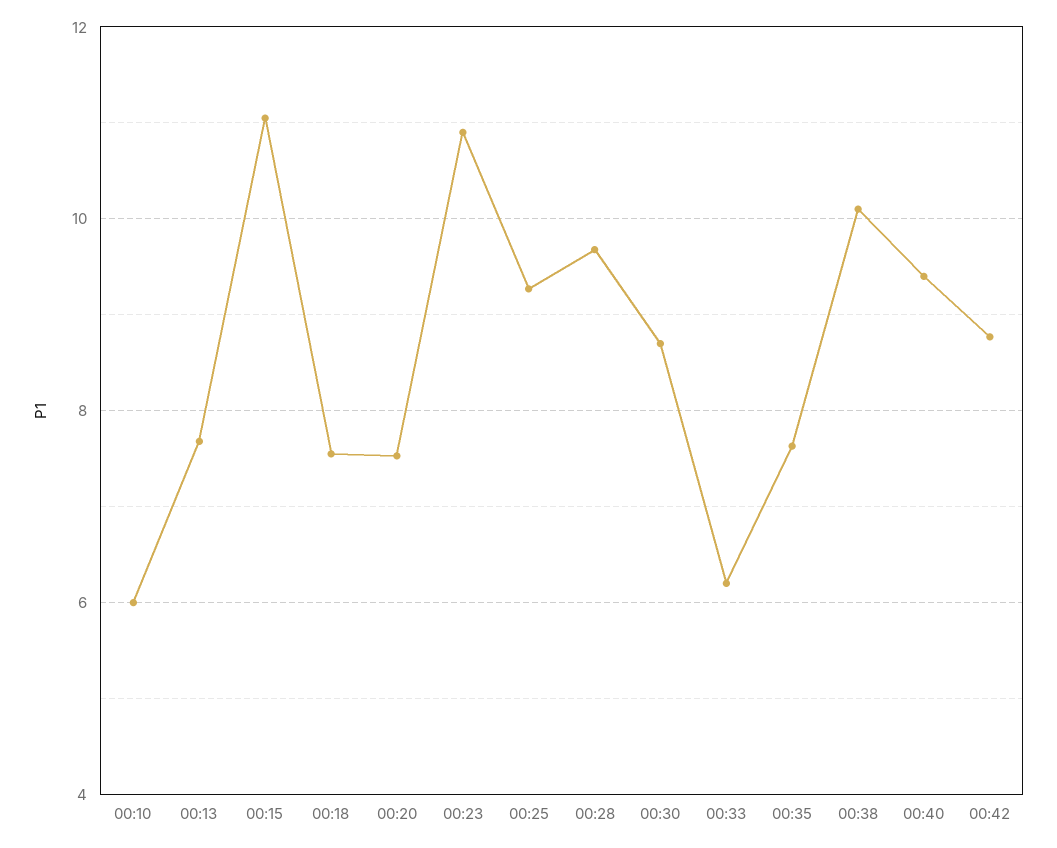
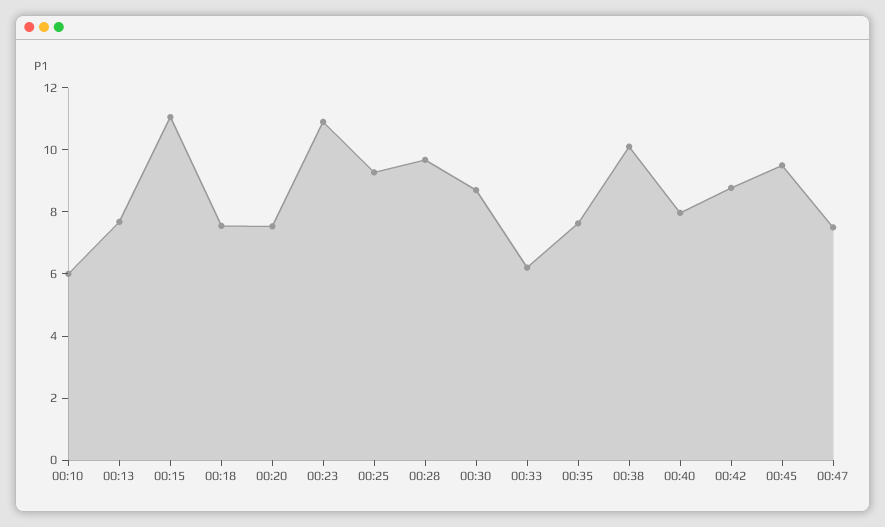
00:40: 9.4 -> 8
00:45: none -> 9.5
00:47: none -> 7.5

